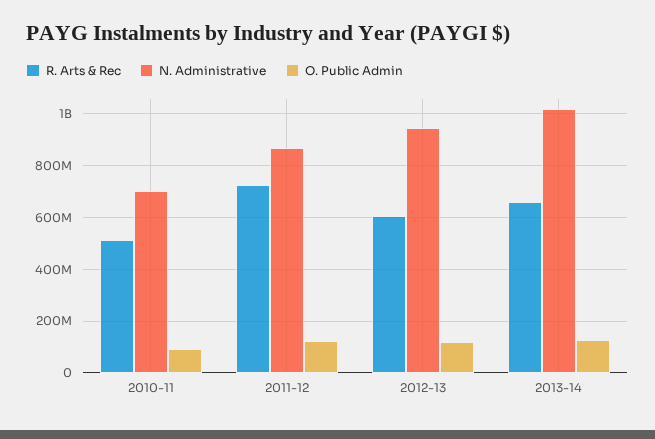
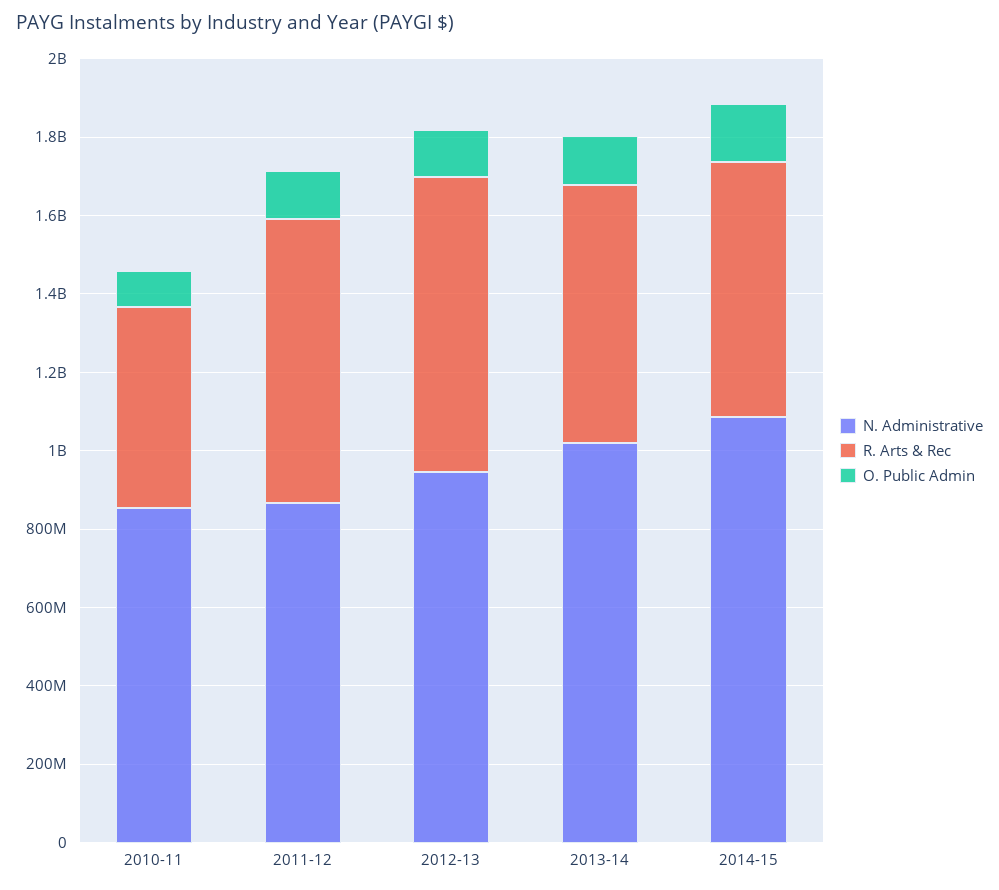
N. Administrative, 2010-11: 700000000 -> 850000000
R. Arts & Rec, 2012-13: 600000000 -> 750000000
N. Administrative, 2014-15: none -> 1100000000
R. Arts & Rec, 2014-15: none -> 650000000
O. Public Admin, 2014-15: none -> 150000000

